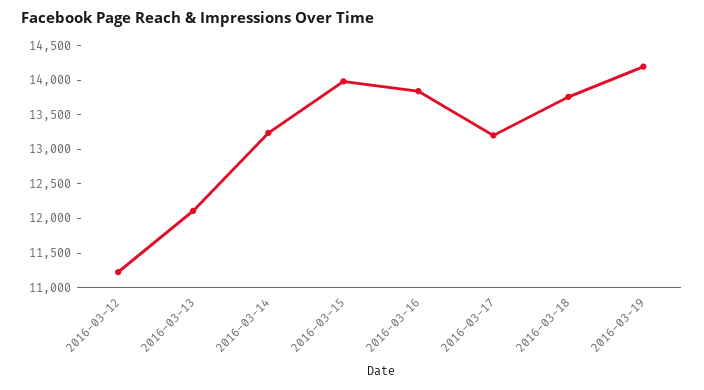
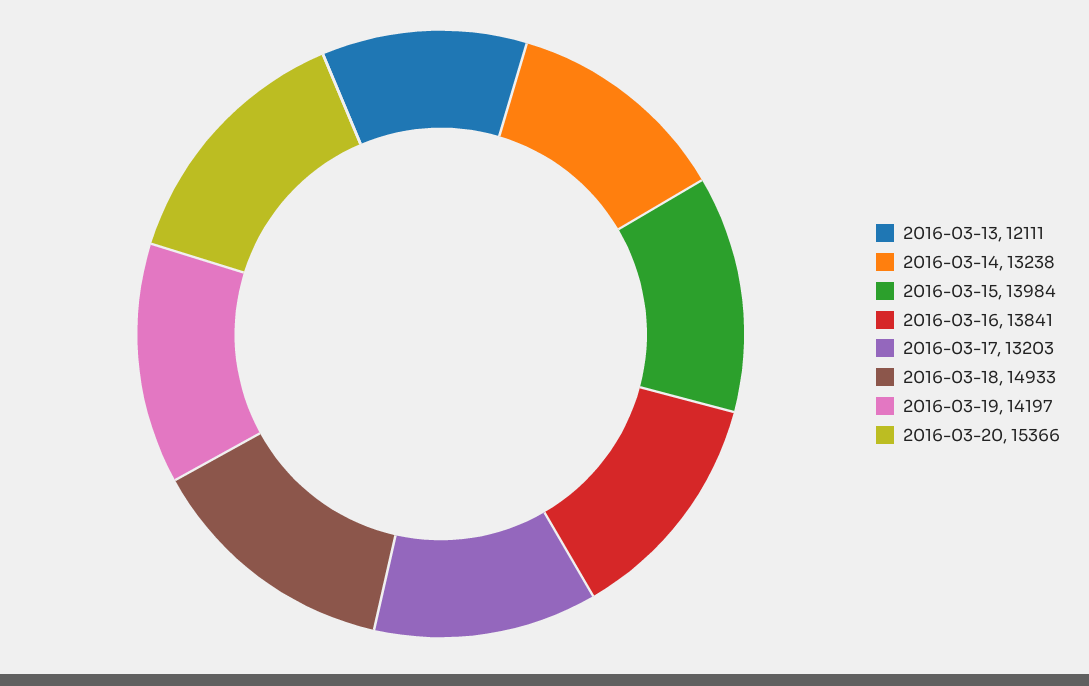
2016-03-12: 11250 -> none
2016-03-18: 13750 -> 14933
2016-03-20: none -> 15366

